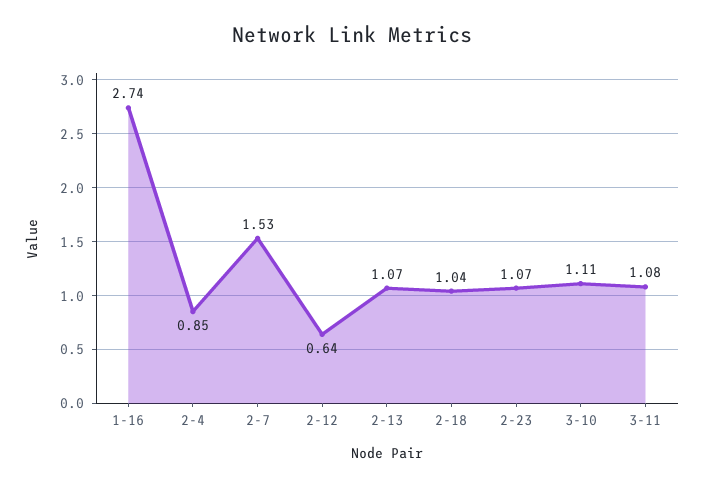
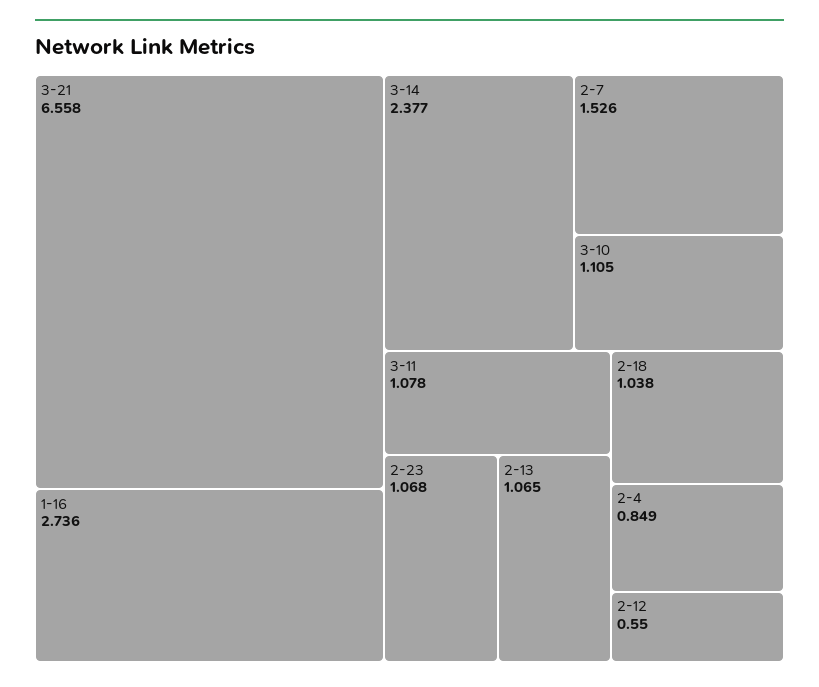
2-12: 0.64 -> 0.55
3-21: none -> 6.558
3-14: none -> 2.377

